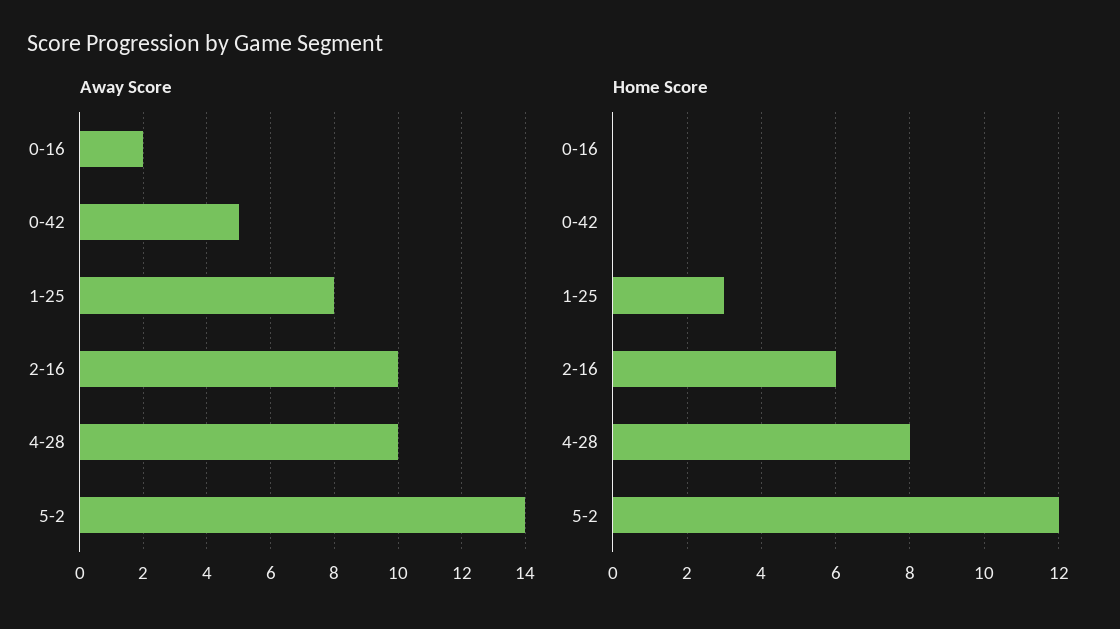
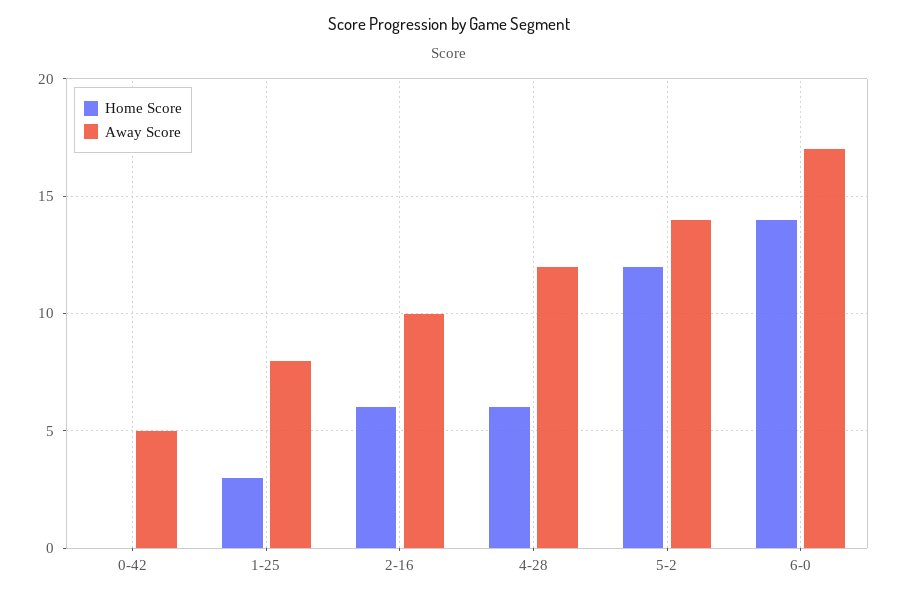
Away Score, 0-16: 2 -> none
Away Score, 4-28: 10 -> 12
Home Score, 0-16: 0 -> none
Home Score, 4-28: 8 -> 6
Home Score, 6-0: none -> 14
Away Score, 6-0: none -> 17

